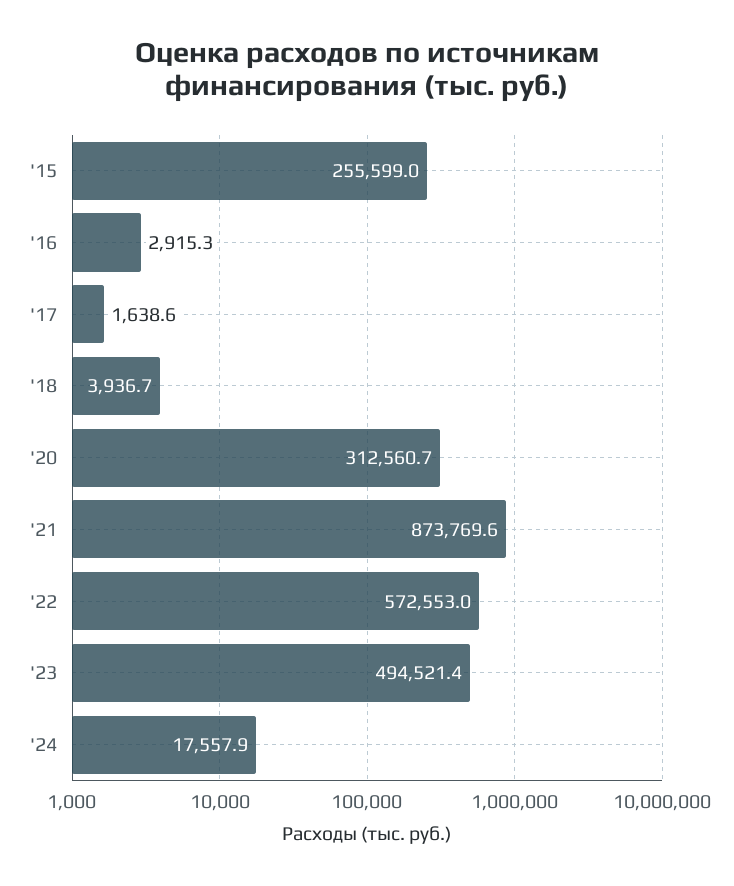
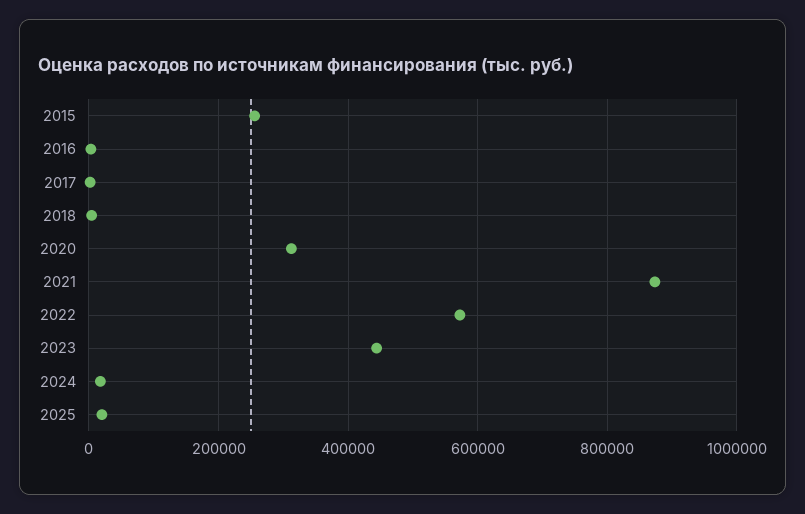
'23: 494521.4 -> 440000
2025: none -> 20000

